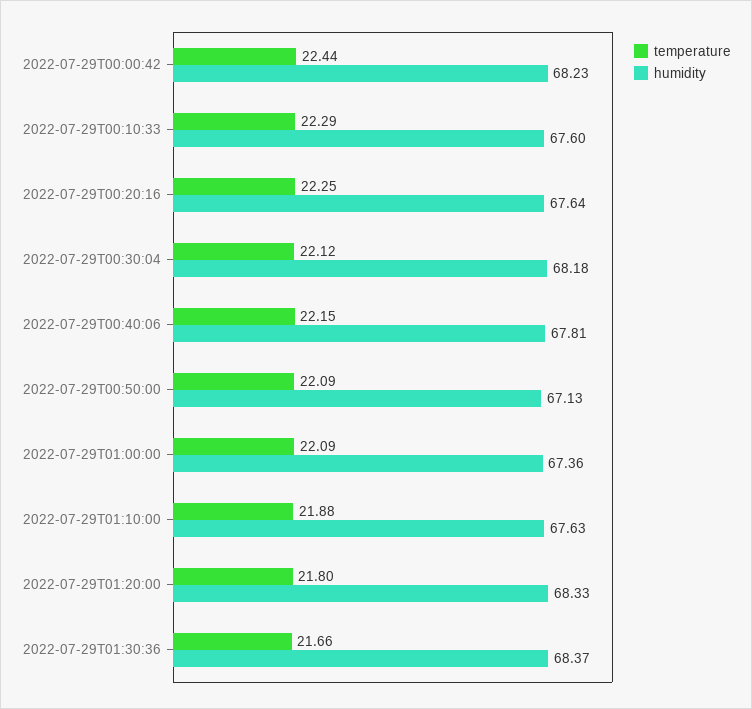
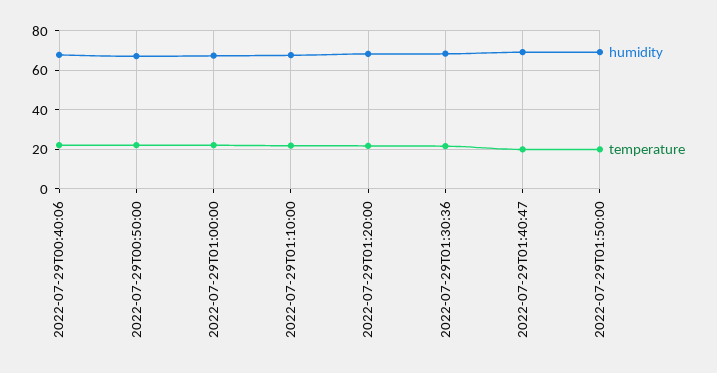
temperature, 2022-07-29T00:00:42: 22.44 -> none
humidity, 2022-07-29T00:00:42: 68.23 -> none
temperature, 2022-07-29T00:10:33: 22.29 -> none
humidity, 2022-07-29T00:10:33: 67.6 -> none
temperature, 2022-07-29T00:20:16: 22.25 -> none
humidity, 2022-07-29T00:20:16: 67.64 -> none
temperature, 2022-07-29T00:30:04: 22.12 -> none
humidity, 2022-07-29T00:30:04: 68.18 -> none
humidity, 2022-07-29T01:40:47: none -> 70
temperature, 2022-07-29T01:40:47: none -> 20
humidity, 2022-07-29T01:50:00: none -> 70
temperature, 2022-07-29T01:50:00: none -> 20

